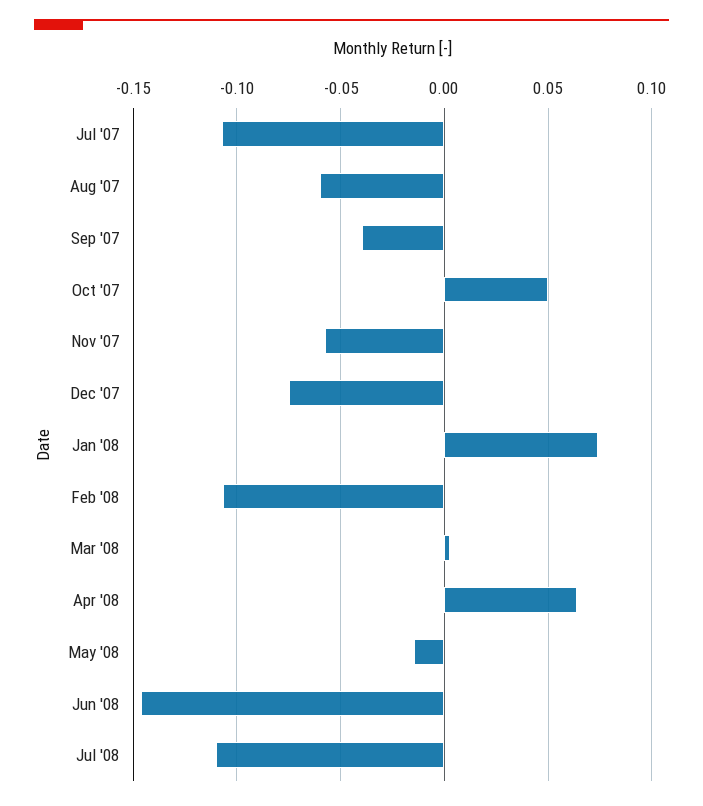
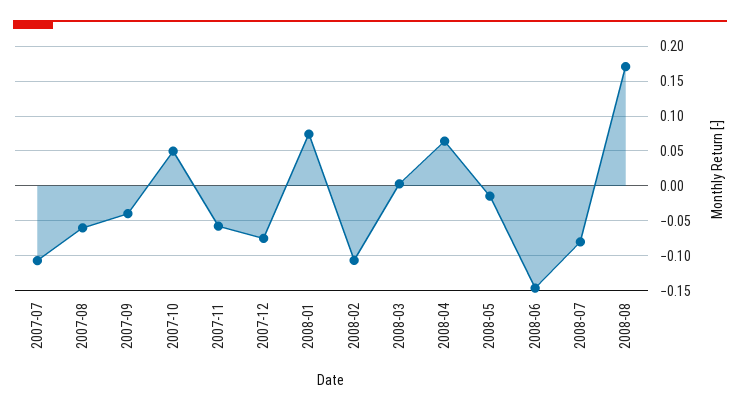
Jul '08: -0.11 -> -0.08
2008-08: none -> 0.17

